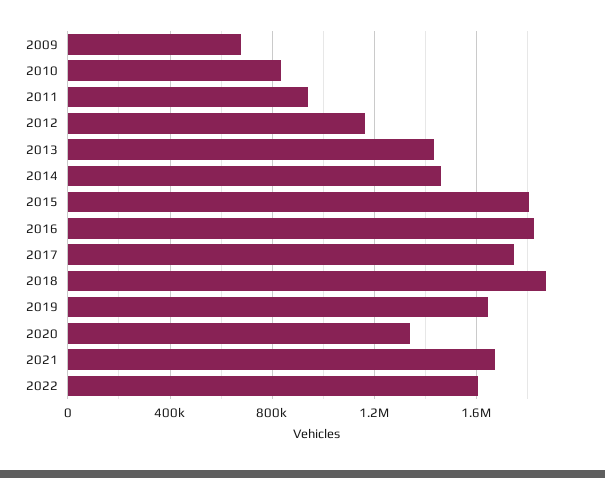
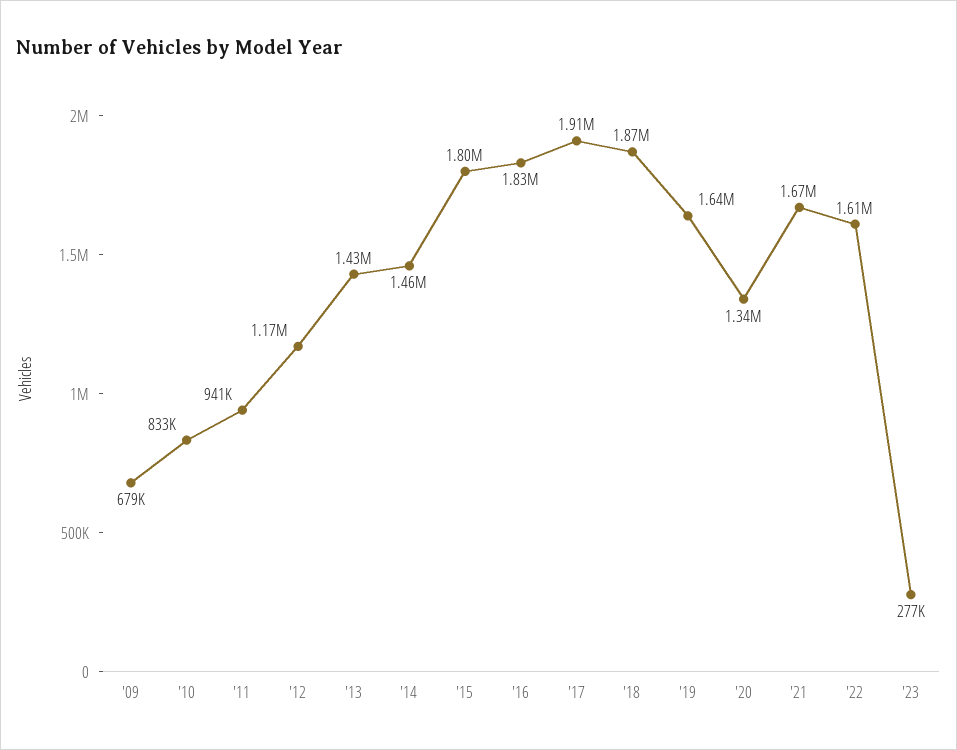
2017: 1750000 -> 1910000
'23: none -> 277000

